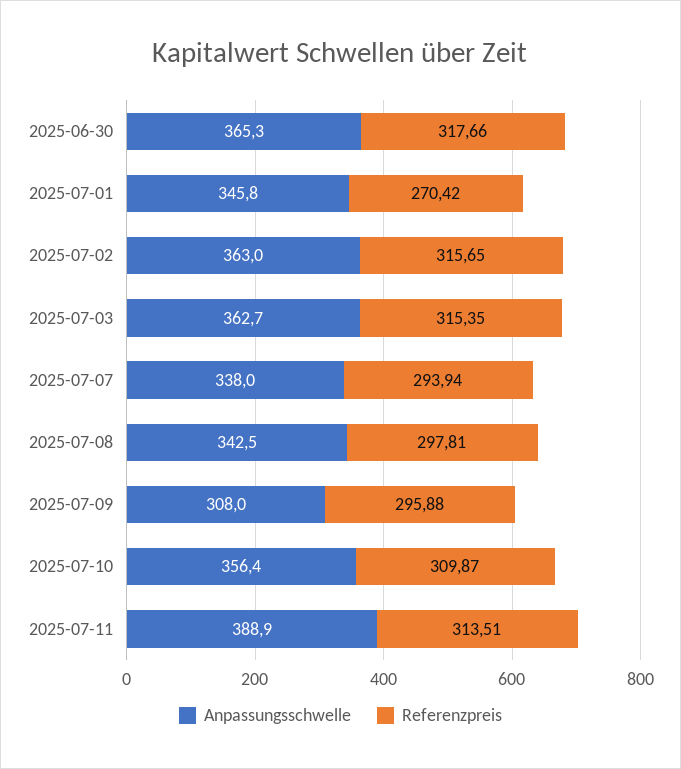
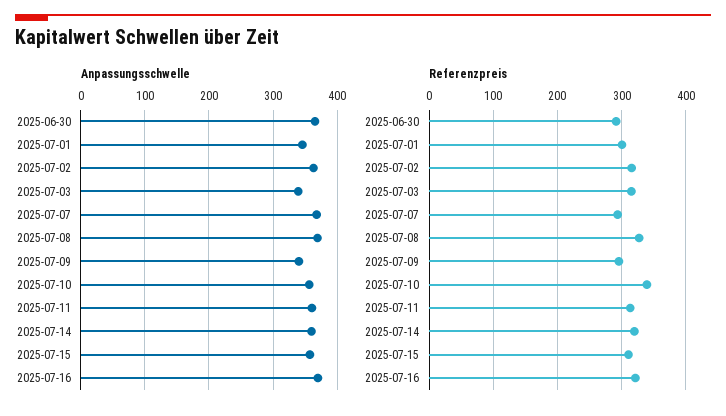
Referenzpreis, 2025-06-30: 317.66 -> 290
Referenzpreis, 2025-07-01: 270.42 -> 300
Anpassungsschwelle, 2025-07-03: 362.7 -> 340
Anpassungsschwelle, 2025-07-07: 338 -> 370
Anpassungsschwelle, 2025-07-08: 342.5 -> 370
Referenzpreis, 2025-07-08: 297.81 -> 330
Anpassungsschwelle, 2025-07-09: 308 -> 340
Referenzpreis, 2025-07-10: 309.87 -> 340
Anpassungsschwelle, 2025-07-11: 388.9 -> 360
Anpassungsschwelle, 2025-07-14: none -> 360
Anpassungsschwelle, 2025-07-15: none -> 360
Anpassungsschwelle, 2025-07-16: none -> 370
Referenzpreis, 2025-07-14: none -> 320
Referenzpreis, 2025-07-15: none -> 310
Referenzpreis, 2025-07-16: none -> 320

